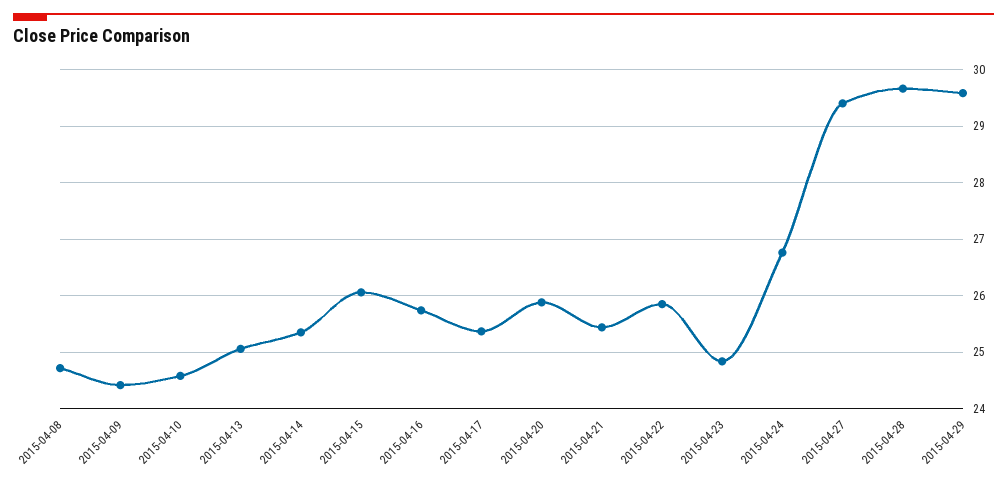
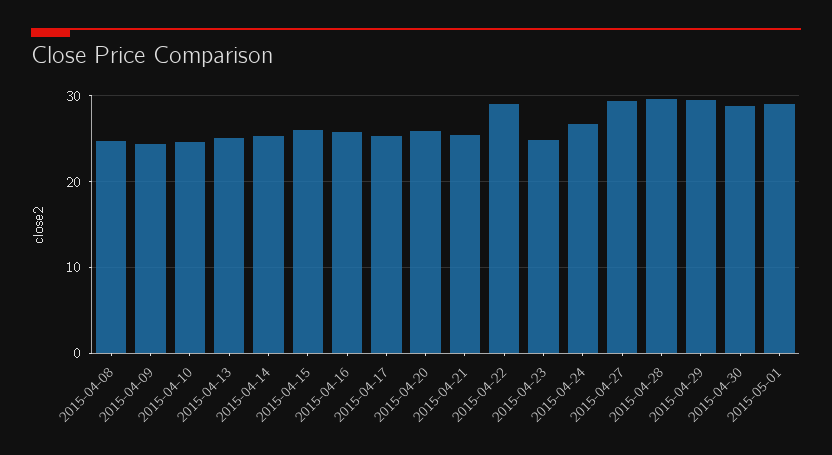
2015-04-22: 25.8 -> 29
2015-04-30: none -> 29
2015-05-01: none -> 29

